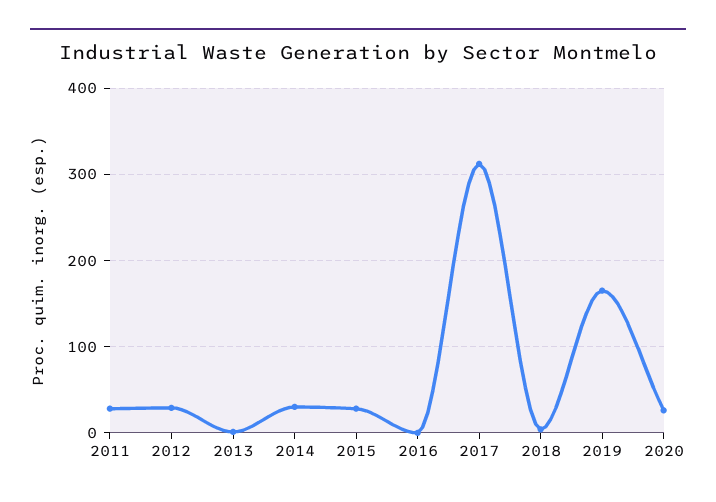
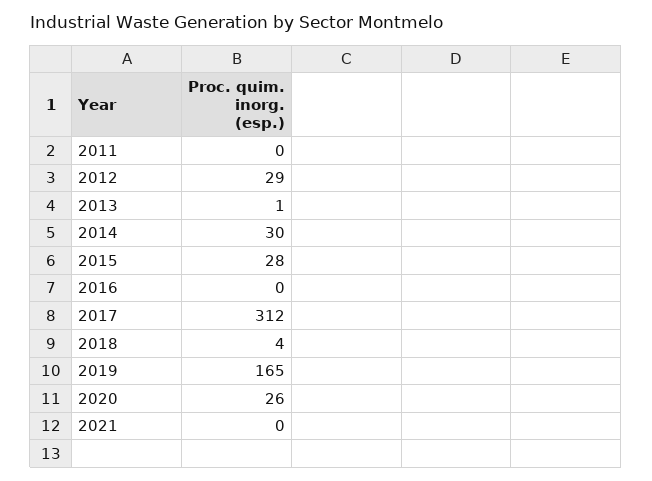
2011: 30 -> 0
2021: none -> 0

